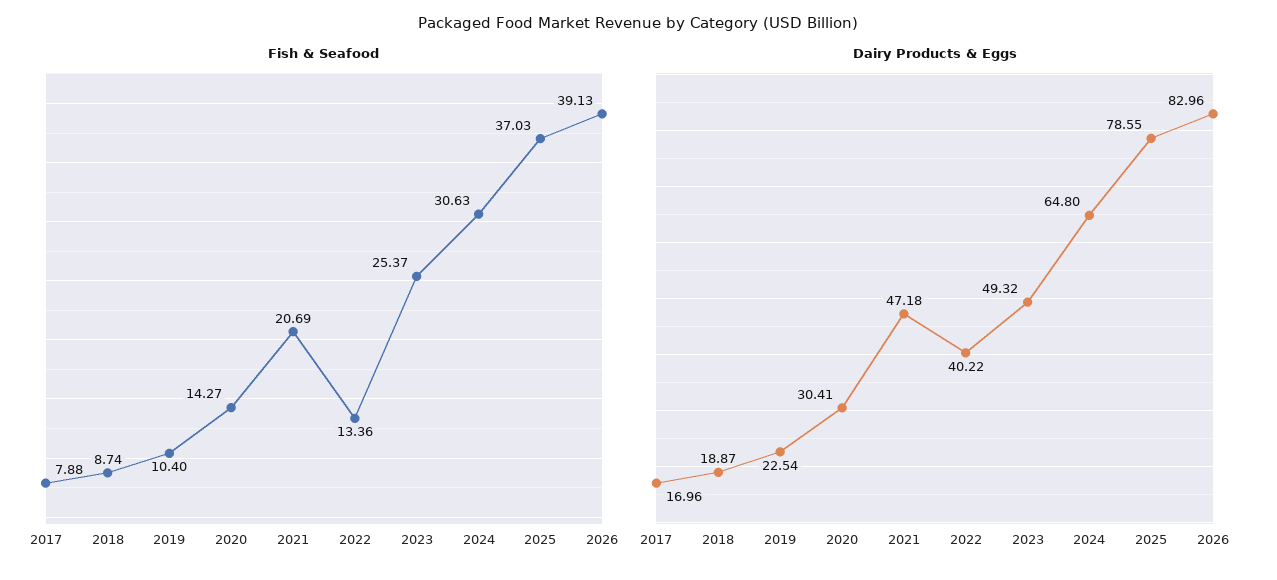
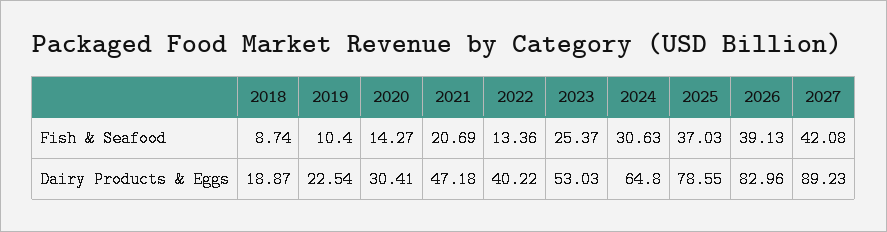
Fish & Seafood, 2017: 7.88 -> none
Dairy Products & Eggs, 2017: 16.96 -> none
Dairy Products & Eggs, 2023: 49.32 -> 53.03
Fish & Seafood, 2027: none -> 42.08
Dairy Products & Eggs, 2027: none -> 89.23

